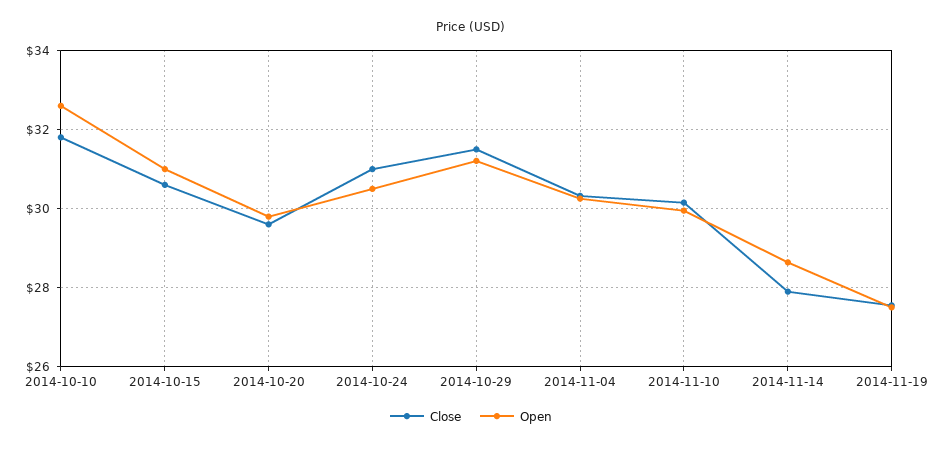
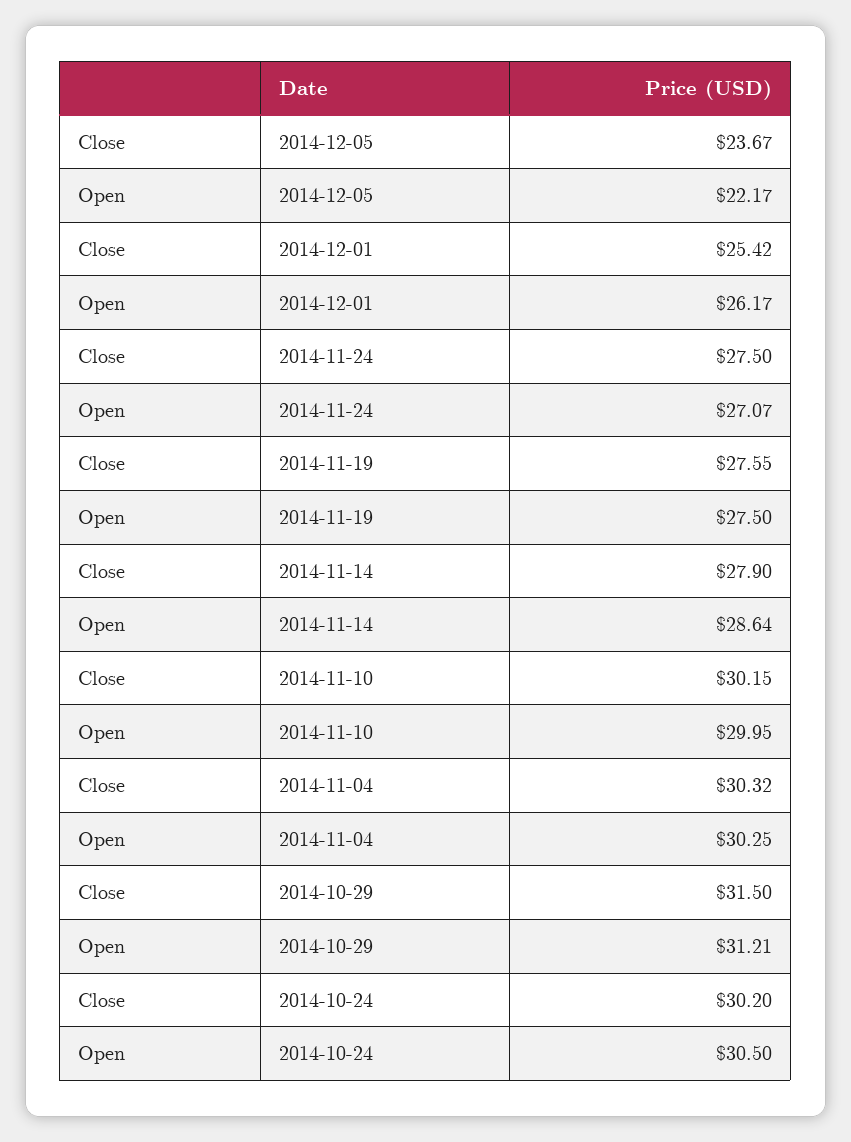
Close, 2014-10-10: 31.8 -> none
Open, 2014-10-10: 32.6 -> none
Close, 2014-10-15: 30.6 -> none
Open, 2014-10-15: 31 -> none
Close, 2014-10-20: 29.6 -> none
Open, 2014-10-20: 29.8 -> none
Close, 2014-10-24: 31 -> 30.2
Close, 2014-12-05: none -> 23.67
Open, 2014-12-05: none -> 22.17
Close, 2014-12-01: none -> 25.42
Open, 2014-12-01: none -> 26.17
Close, 2014-11-24: none -> 27.5
Open, 2014-11-24: none -> 27.07

